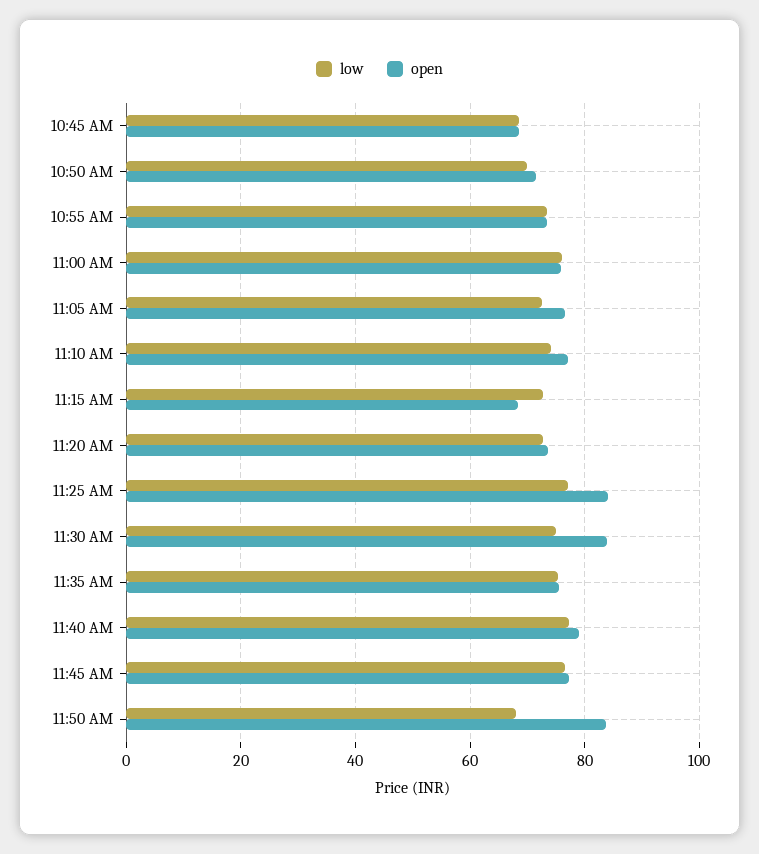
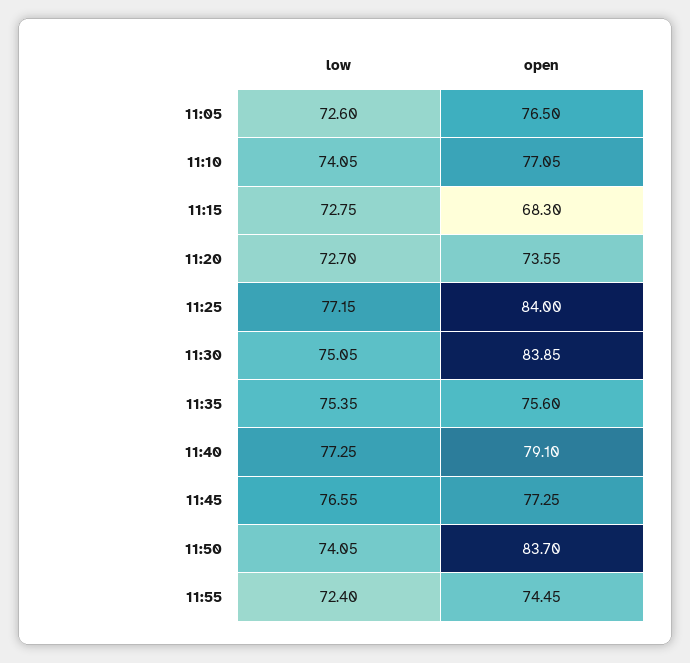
low, 10:45 AM: 68 -> none
open, 10:45 AM: 68 -> none
low, 10:50 AM: 70 -> none
open, 10:50 AM: 72 -> none
low, 10:55 AM: 74 -> none
open, 10:55 AM: 74 -> none
low, 11:00 AM: 76 -> none
open, 11:00 AM: 76 -> none
low, 11:50 AM: 68 -> 74.05
low, 11:55: none -> 72.4
open, 11:55: none -> 74.45

